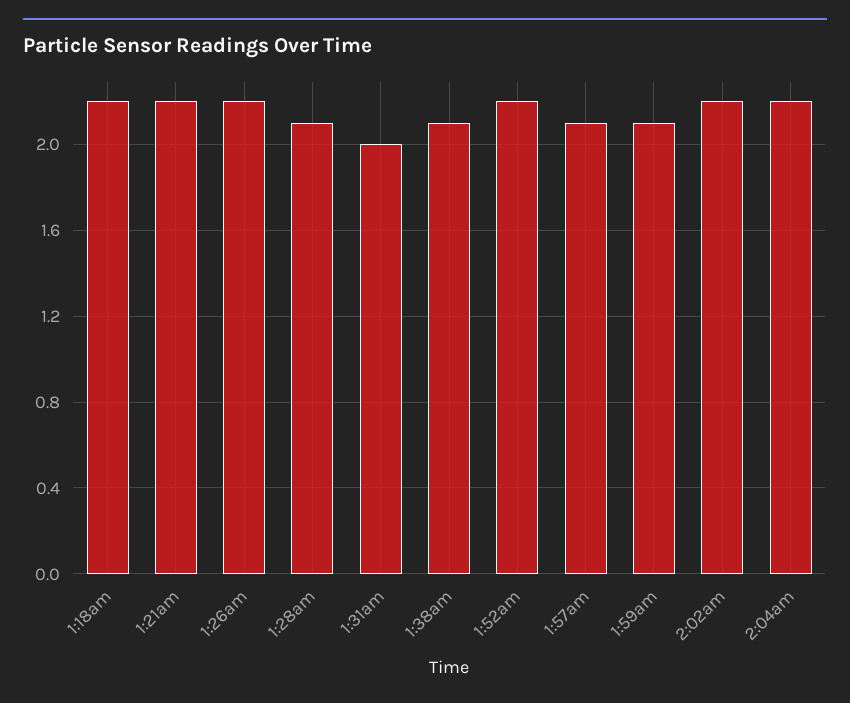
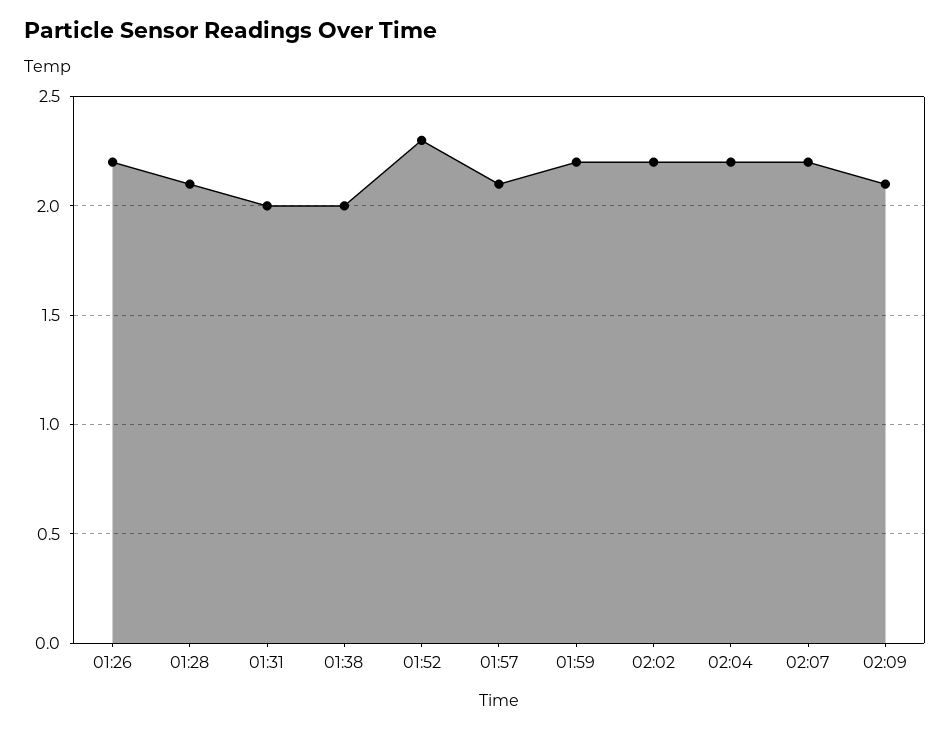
1:18am: 2.2 -> none
1:21am: 2.2 -> none
1:38am: 2.1 -> 2
1:52am: 2.2 -> 2.3
1:59am: 2.1 -> 2.2
02:07: none -> 2.2
02:09: none -> 2.1

